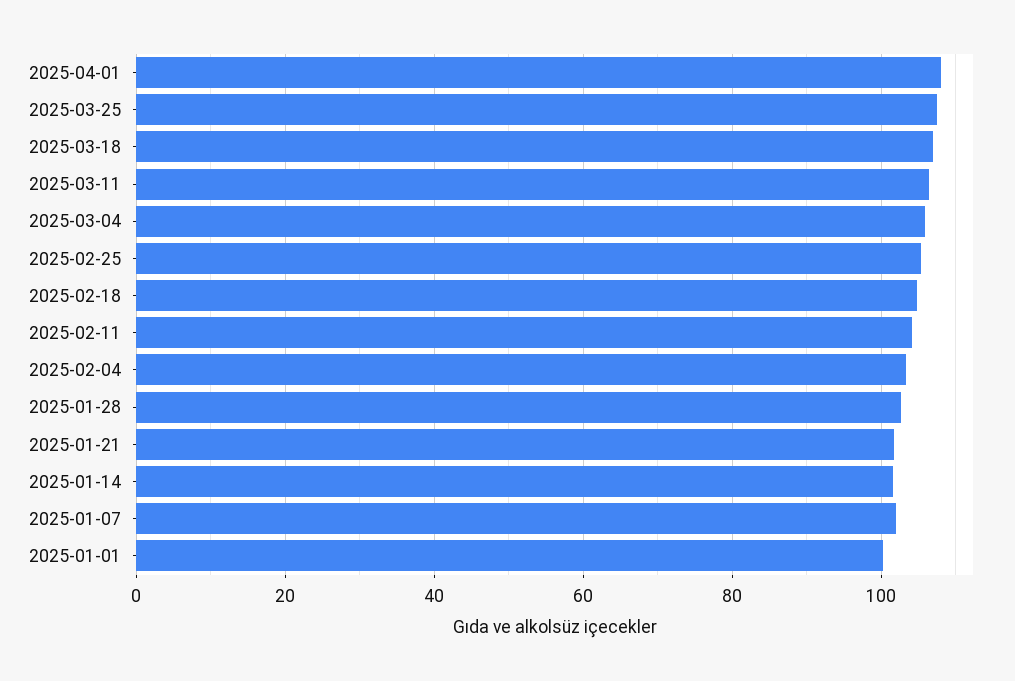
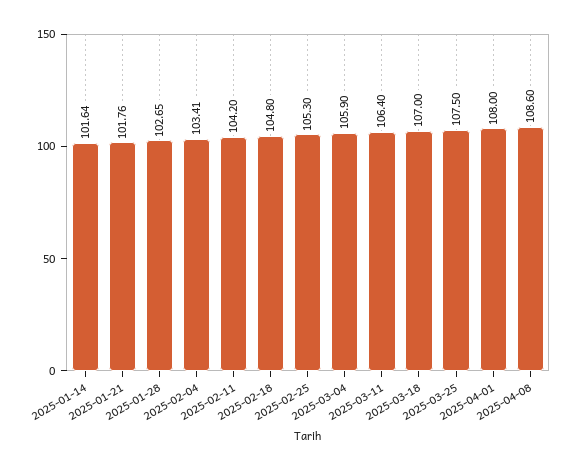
2025-01-07: 102 -> none
2025-01-01: 100 -> none
2025-04-08: none -> 108.6

